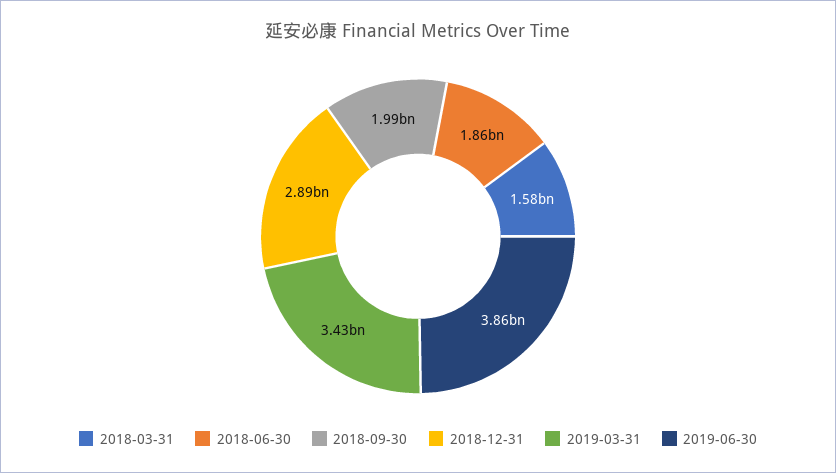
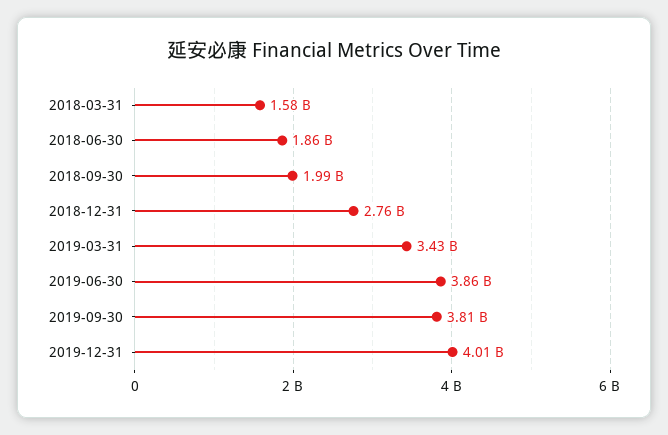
2018-12-31: 2890000000 -> 2760000000
2019-09-30: none -> 3810000000
2019-12-31: none -> 4010000000

